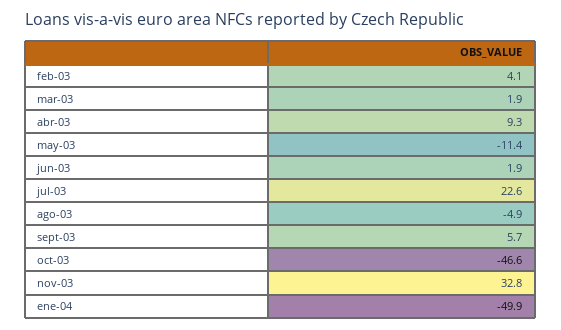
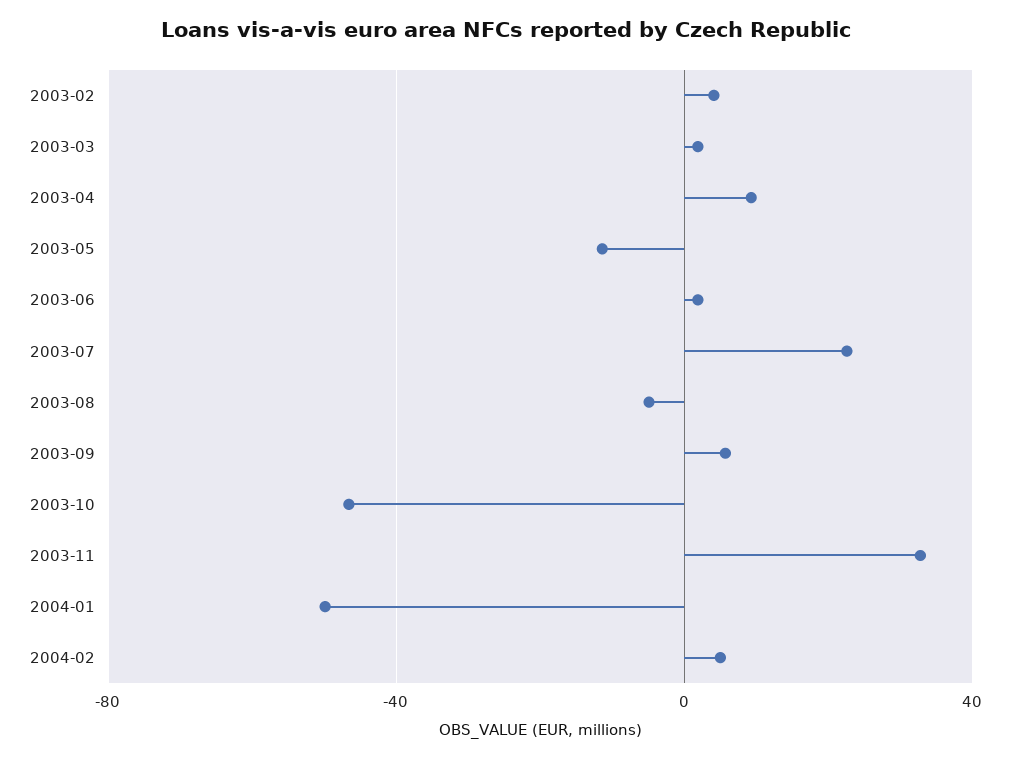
2004-02: none -> 5

